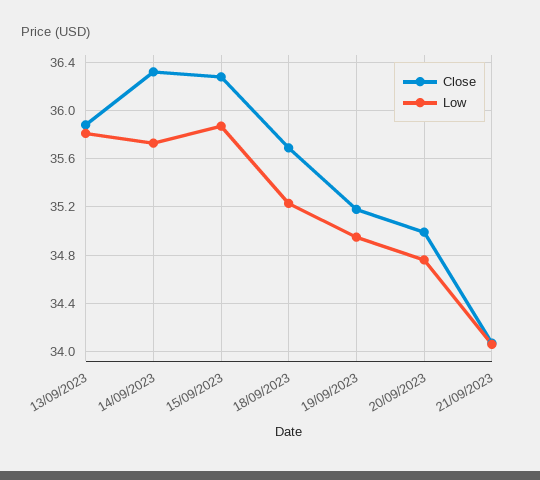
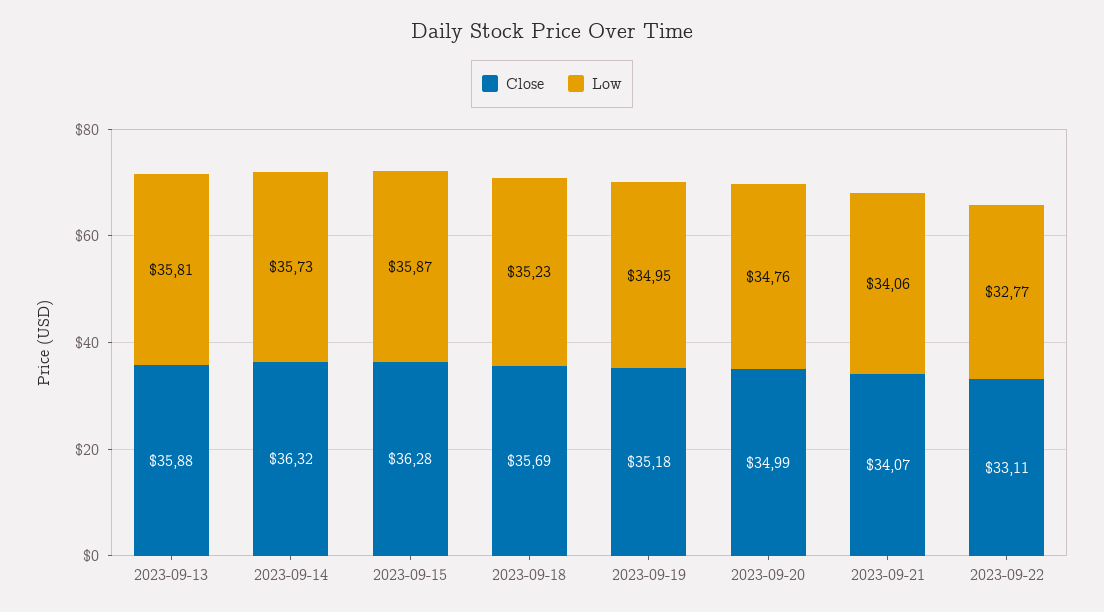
Close, 2023-09-22: none -> 33.11
Low, 2023-09-22: none -> 32.77

